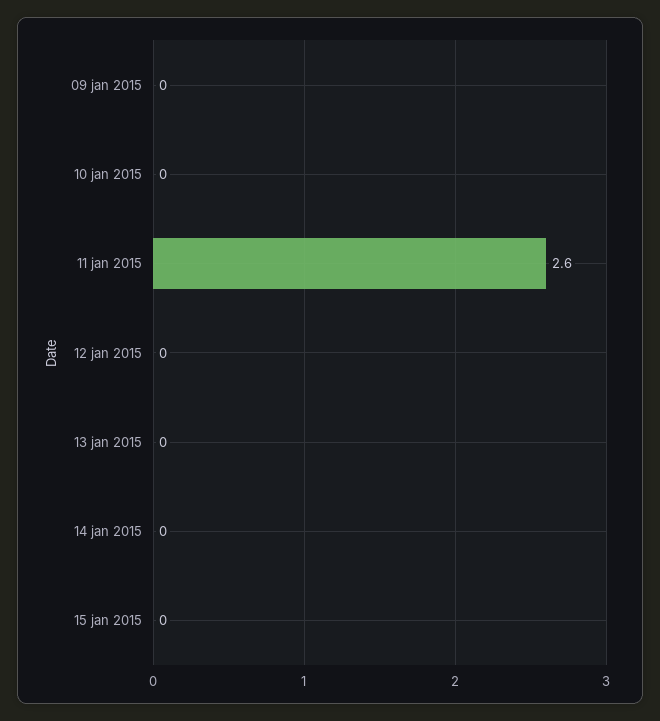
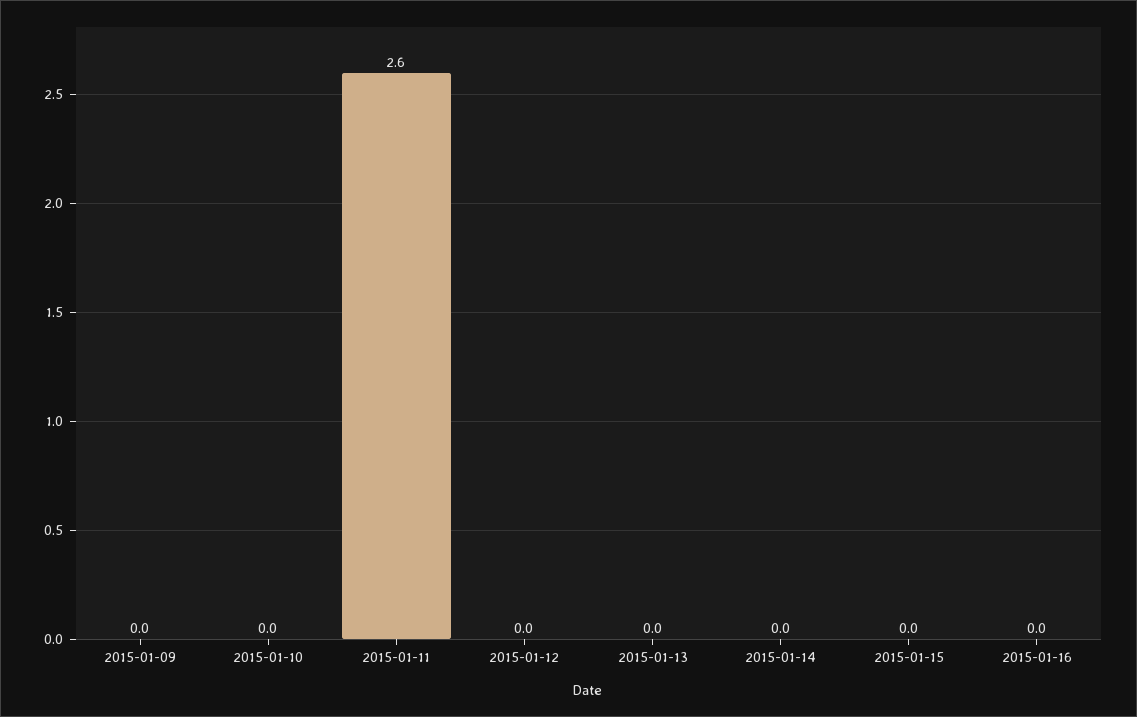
2015-01-16: none -> 0

